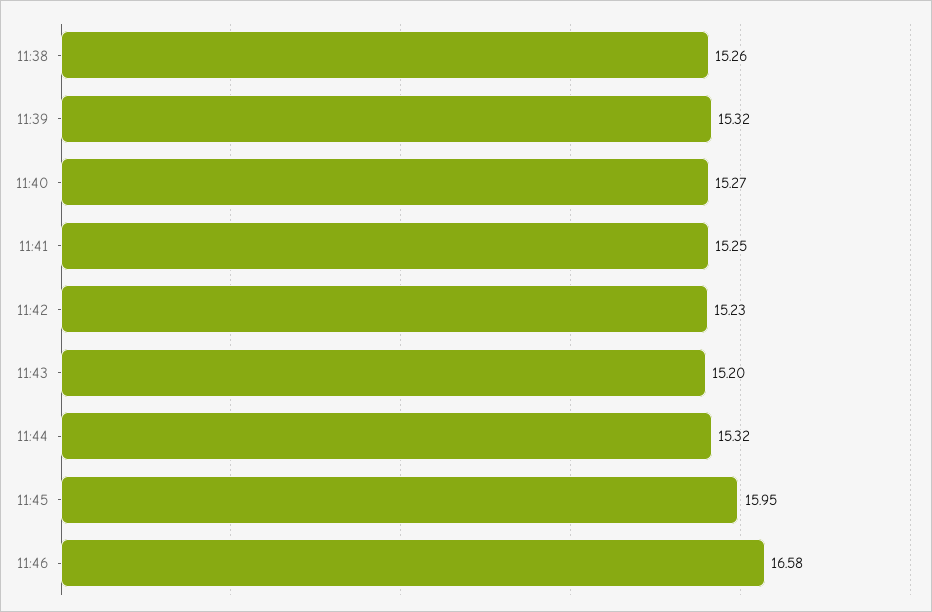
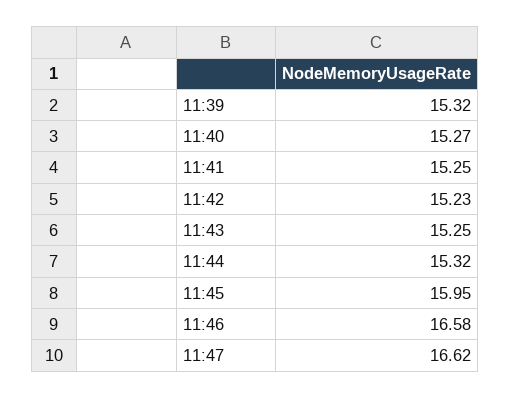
11:38: 15.26 -> none
11:43: 15.2 -> 15.25
11:47: none -> 16.62

